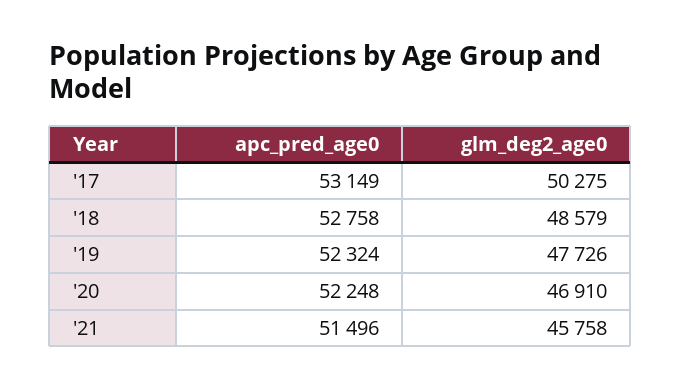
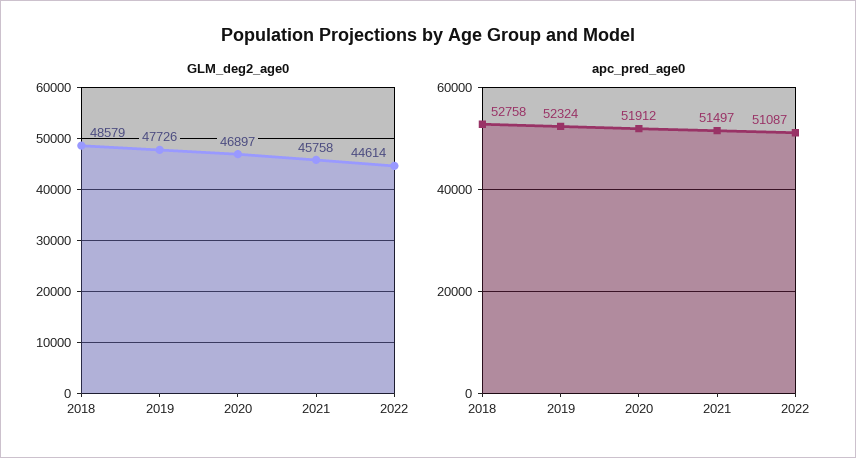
apc_pred_age0, '17: 53149 -> none
glm_deg2_age0, '17: 50275 -> none
apc_pred_age0, '20: 52248 -> 51912
glm_deg2_age0, '20: 46910 -> 46897
apc_pred_age0, '21: 51496 -> 51497
glm_deg2_age0, 2022: none -> 44614
apc_pred_age0, 2022: none -> 51087

